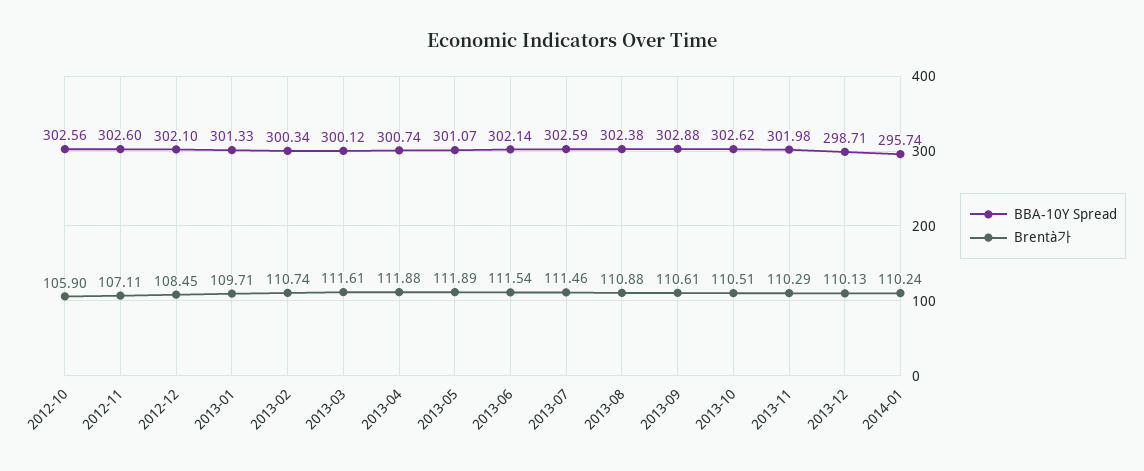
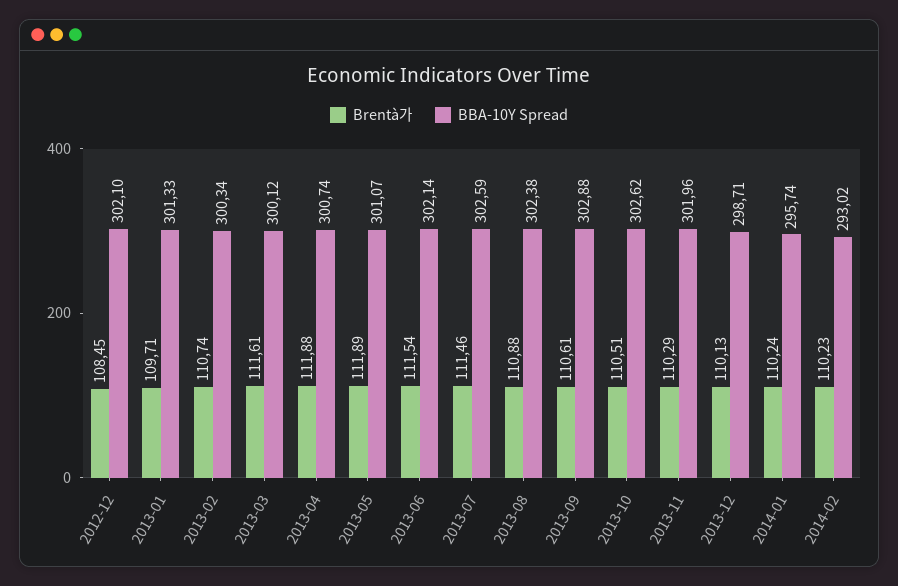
BBA-10Y Spread, 2012-10: 302.56 -> none
Brentà가, 2012-10: 105.9 -> none
BBA-10Y Spread, 2012-11: 302.6 -> none
Brentà가, 2012-11: 107.11 -> none
BBA-10Y Spread, 2013-11: 301.98 -> 301.96
Brentà가, 2014-02: none -> 110.23
BBA-10Y Spread, 2014-02: none -> 293.02

